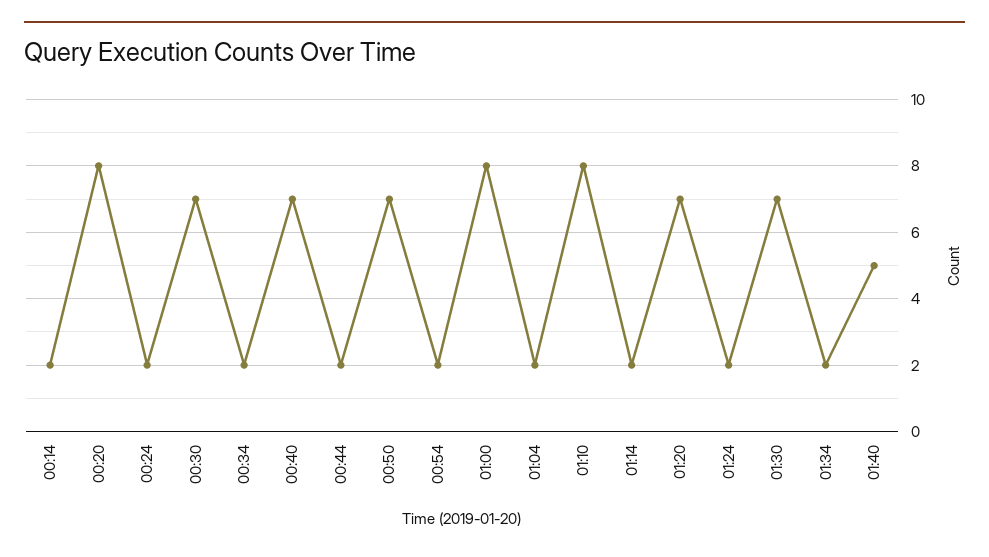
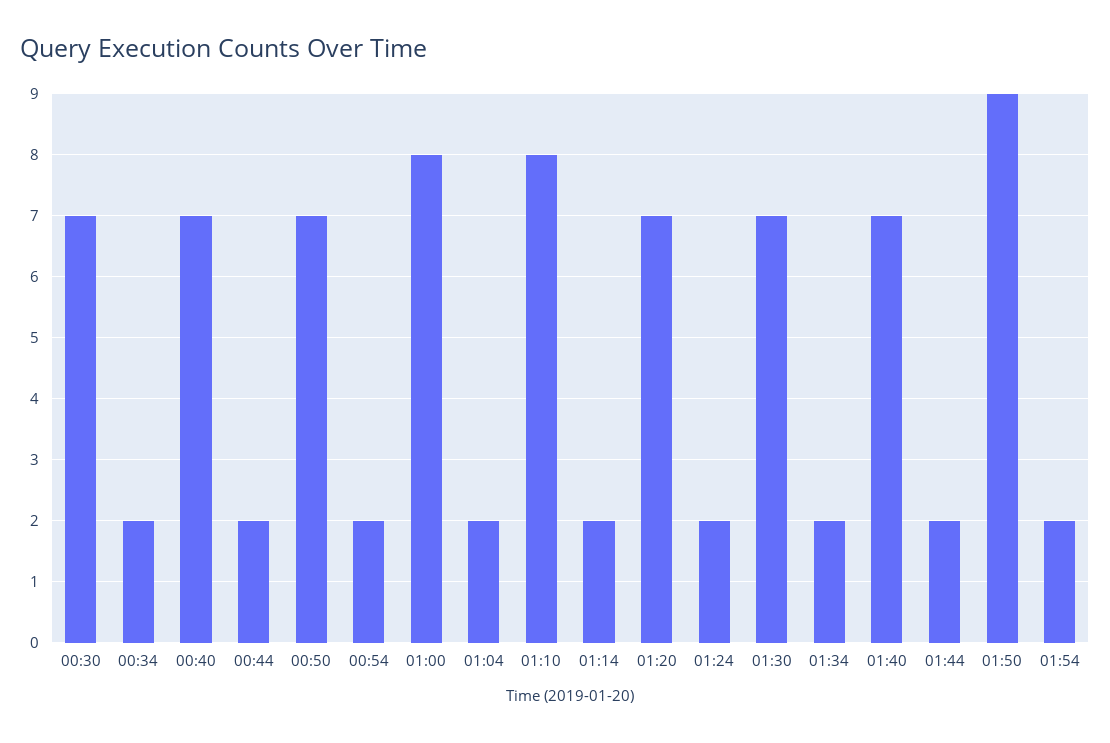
00:14: 2 -> none
00:20: 8 -> none
00:24: 2 -> none
01:40: 5 -> 7
01:44: none -> 2
01:50: none -> 9
01:54: none -> 2

